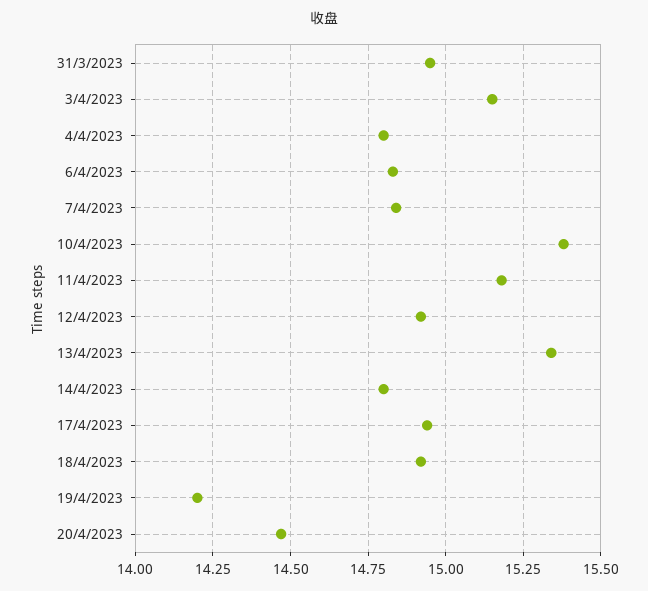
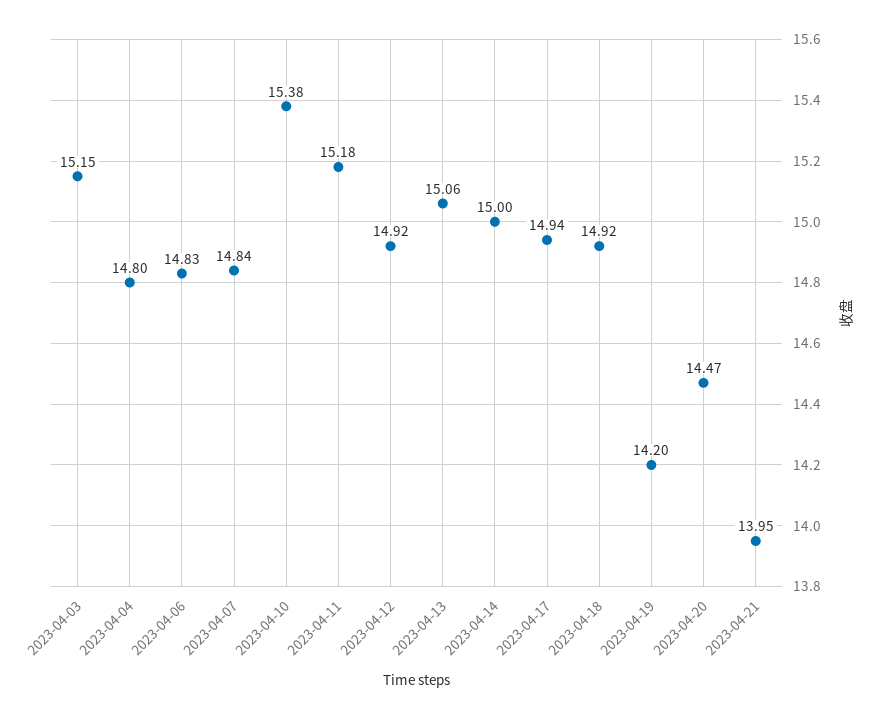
31/3/2023: 14.95 -> none
13/4/2023: 15.35 -> 15.06
14/4/2023: 14.8 -> 15
2023-04-21: none -> 13.95

